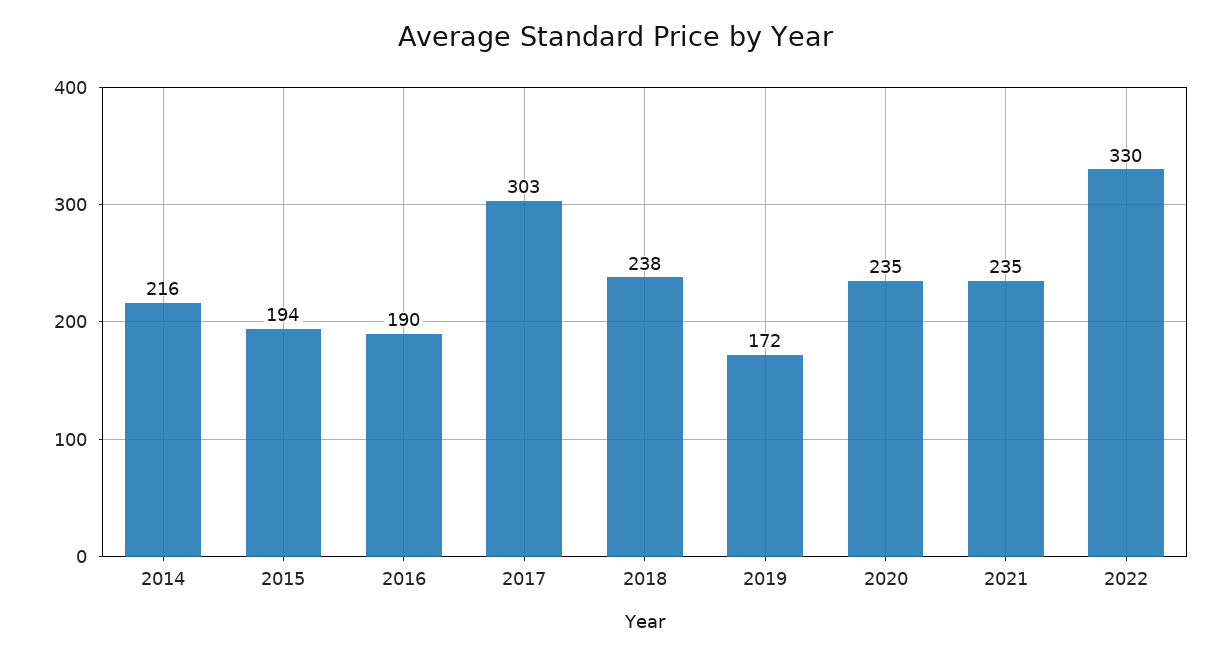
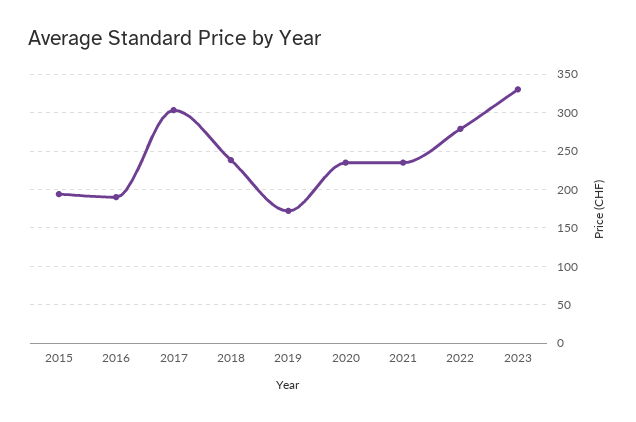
2014: 216 -> none
2022: 330 -> 280
2023: none -> 330

